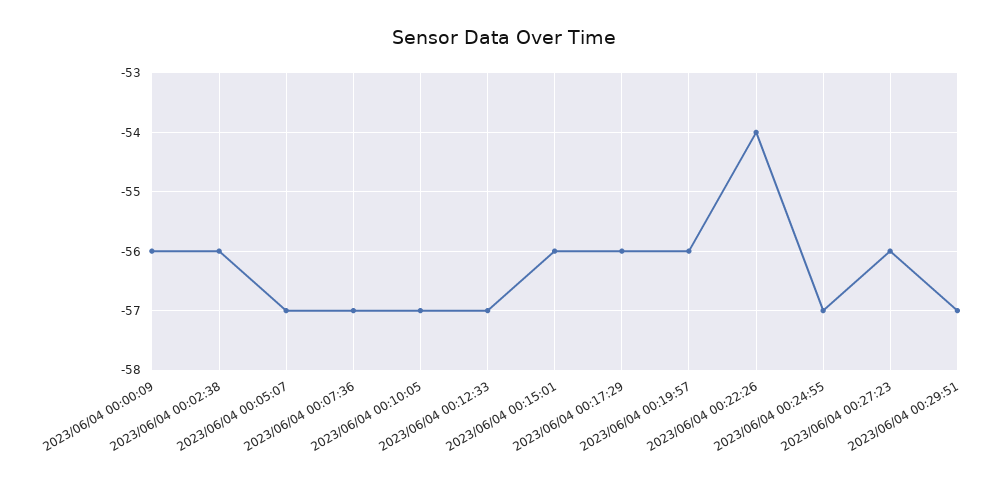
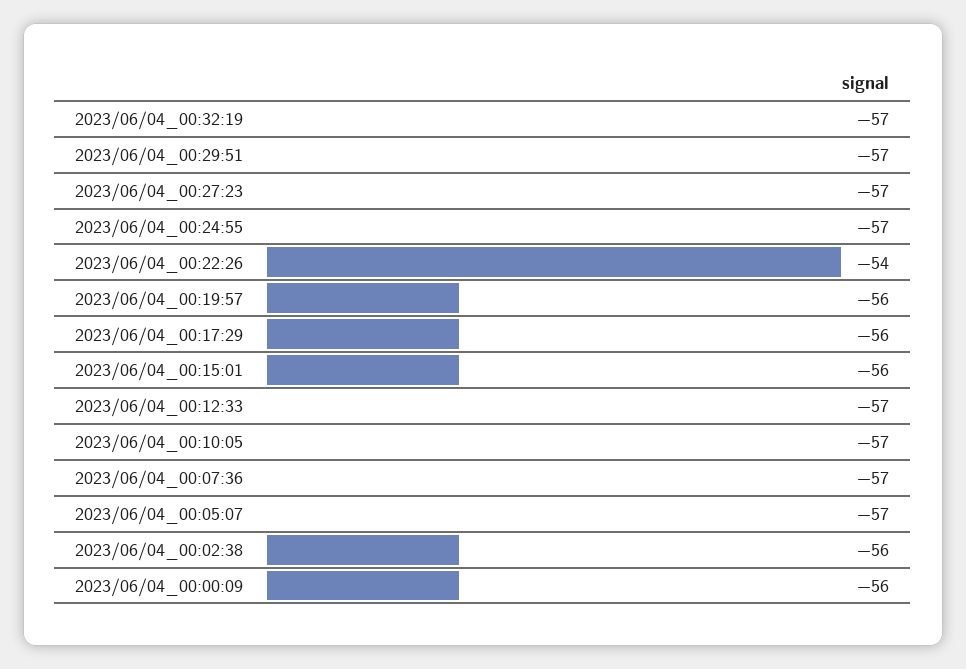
2023/06/04 00:27:23: -56 -> -57
2023/06/04_00:32:19: none -> -57

